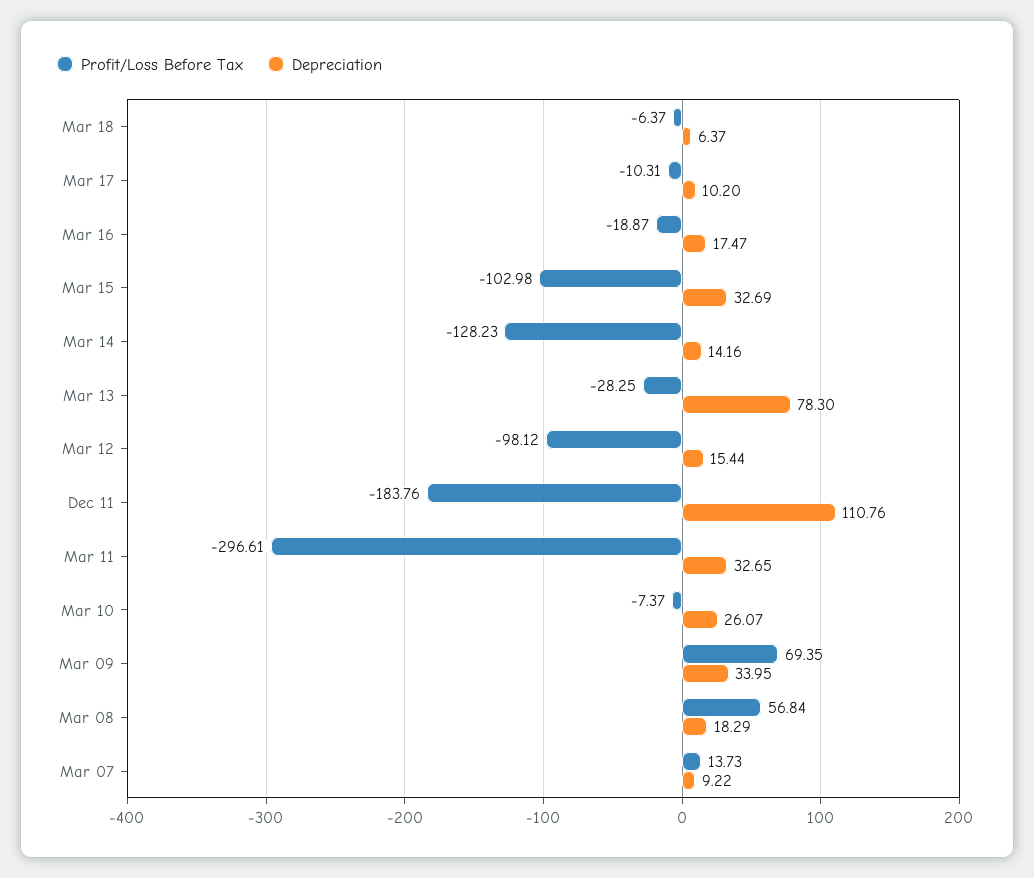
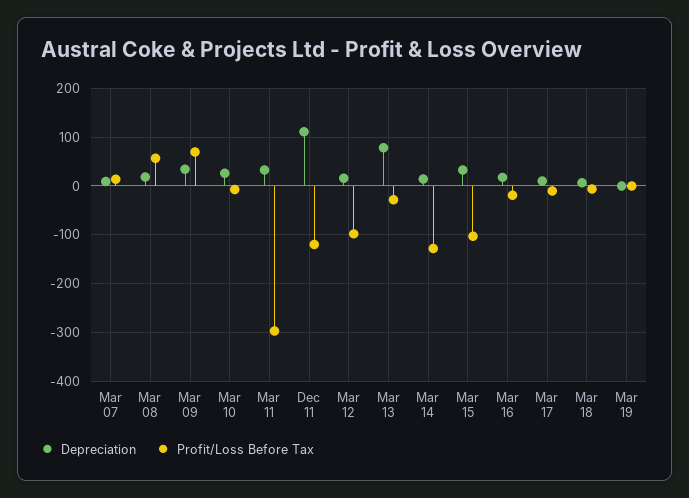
Profit/Loss Before Tax, Dec 11: -183.76 -> -120
Depreciation, Mar 19: none -> 0
Profit/Loss Before Tax, Mar 19: none -> 0

